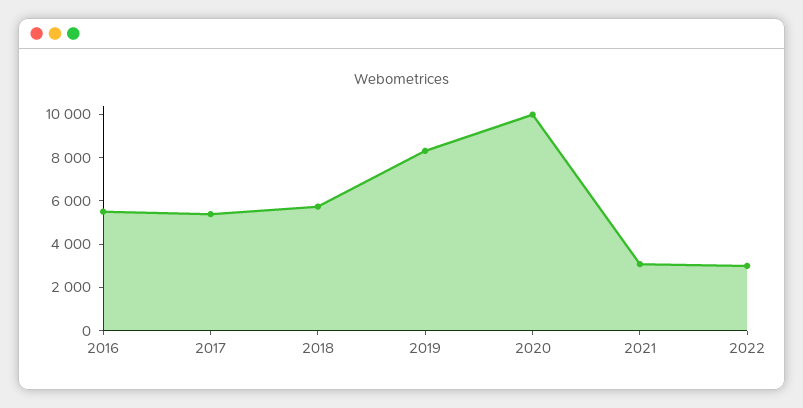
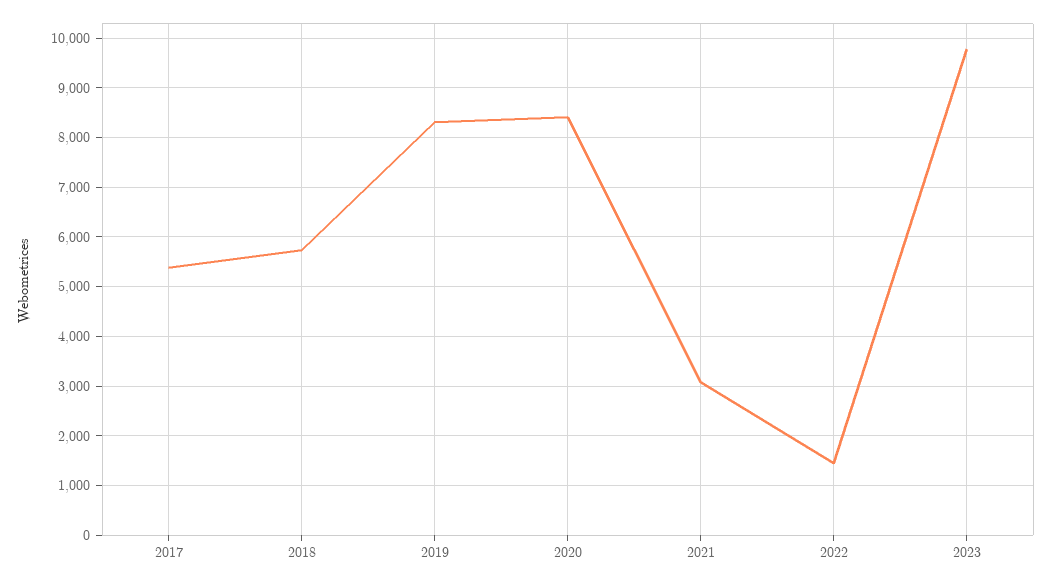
2016: 5500 -> none
2020: 10000 -> 8400
2022: 3000 -> 1400
2023: none -> 9800

